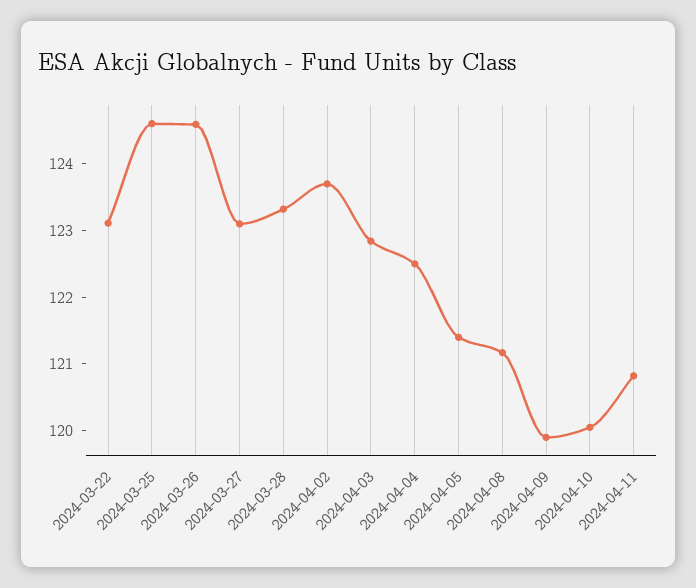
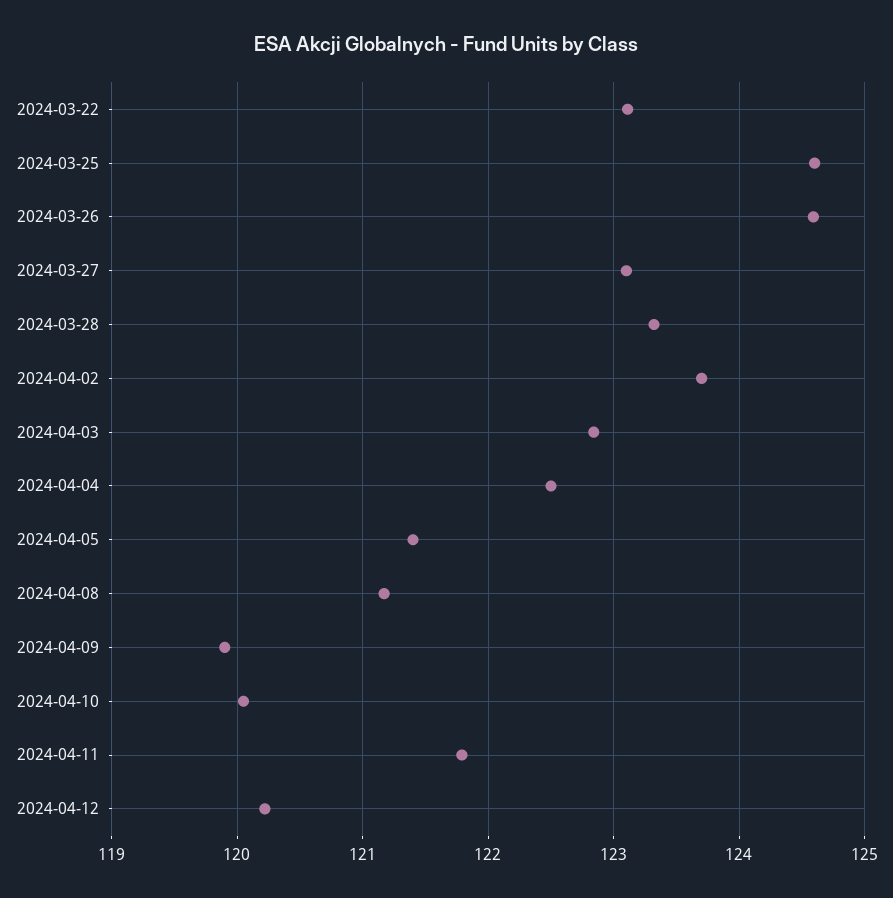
2024-04-11: 120.8 -> 121.8
2024-04-12: none -> 120.2

